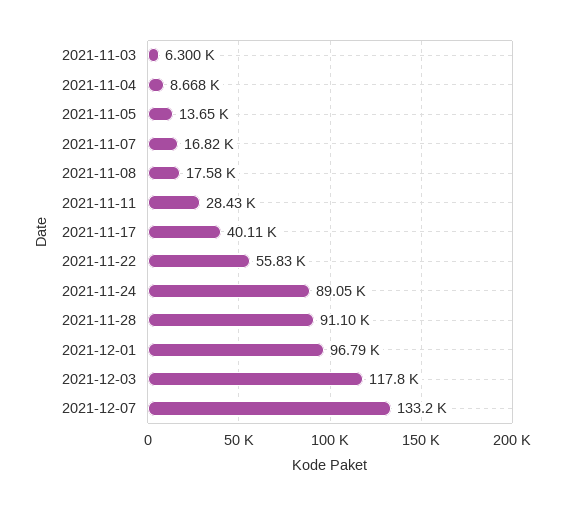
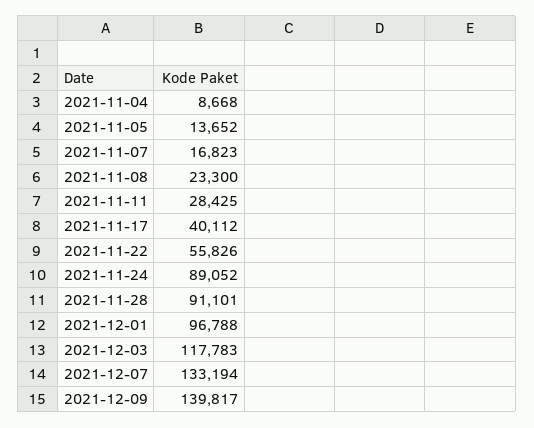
2021-11-03: 6300 -> none
2021-11-08: 17580 -> 23300
2021-12-09: none -> 139817

